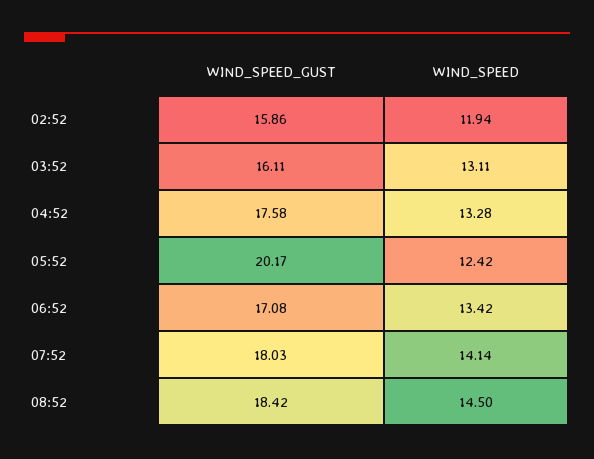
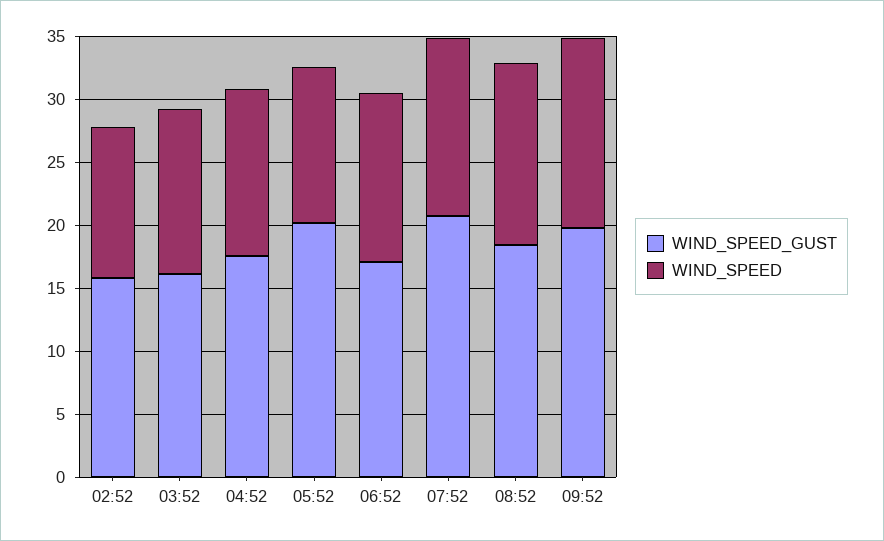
WIND_SPEED_GUST, 07:52: 18.03 -> 21
WIND_SPEED_GUST, 09:52: none -> 20
WIND_SPEED, 09:52: none -> 15

